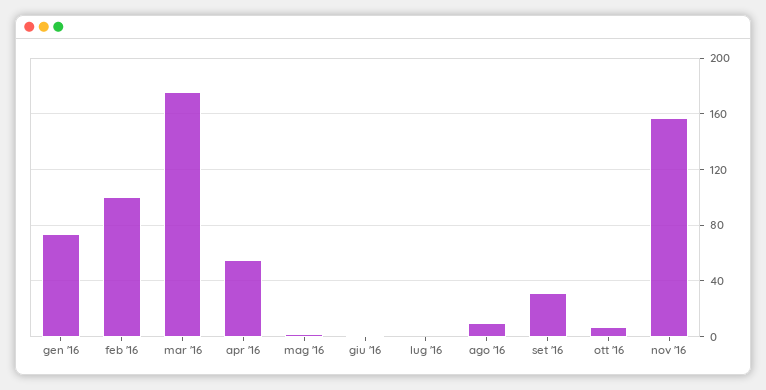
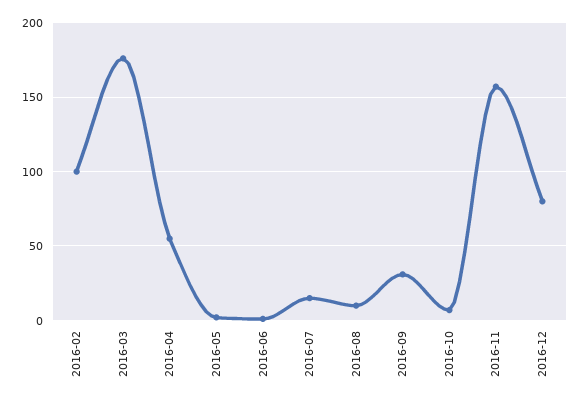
gen '16: 75 -> none
lug '16: 0 -> 15
2016-12: none -> 80

